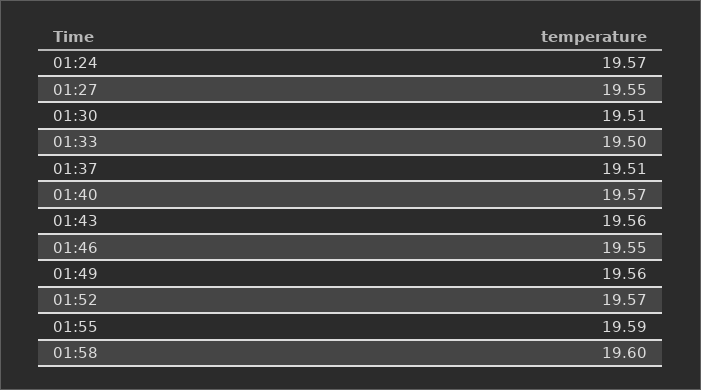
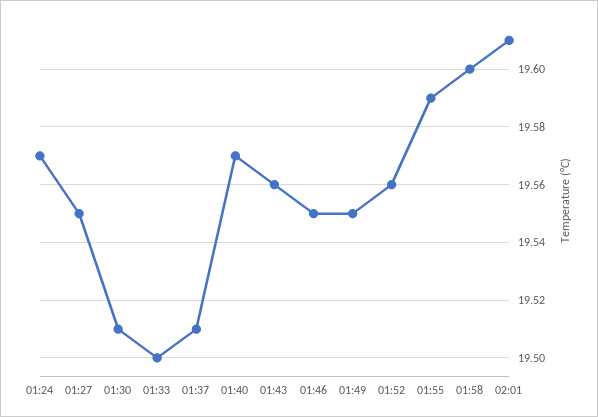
01:49: 19.56 -> 19.55
01:52: 19.57 -> 19.56
02:01: none -> 19.61

